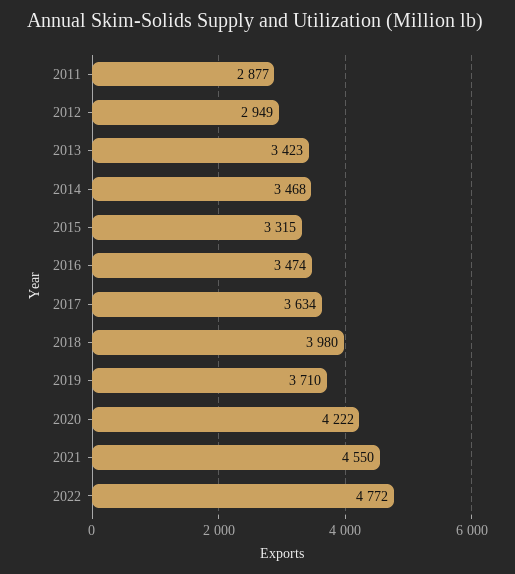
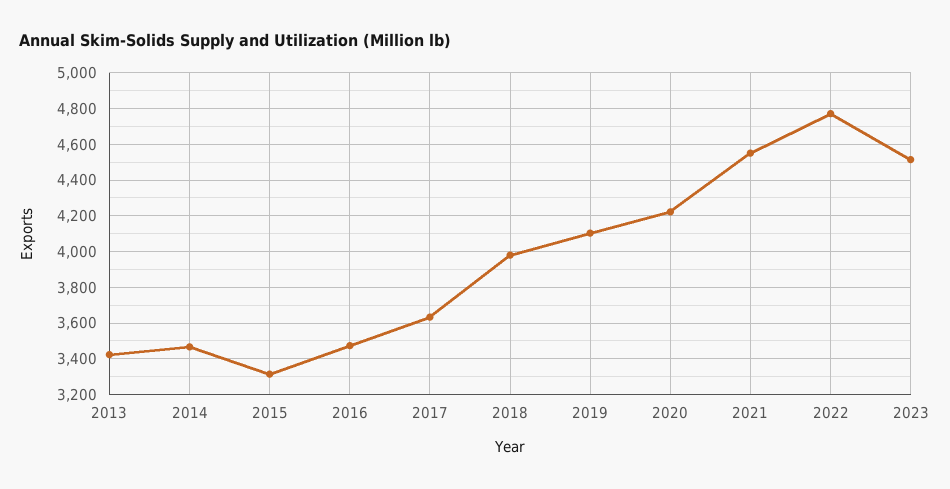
2011: 2877 -> none
2012: 2949 -> none
2019: 3710 -> 4100
2023: none -> 4500

